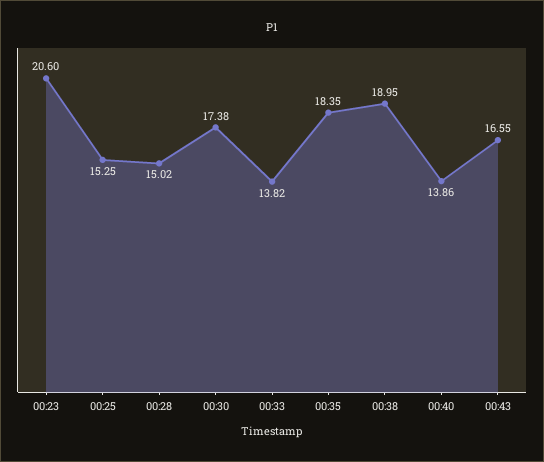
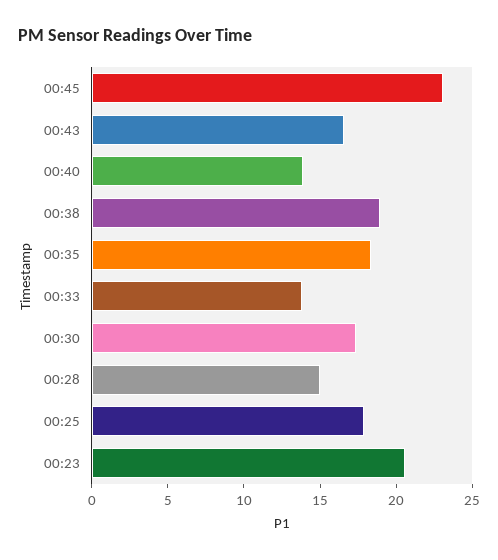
00:25: 15.25 -> 18
00:45: none -> 23

